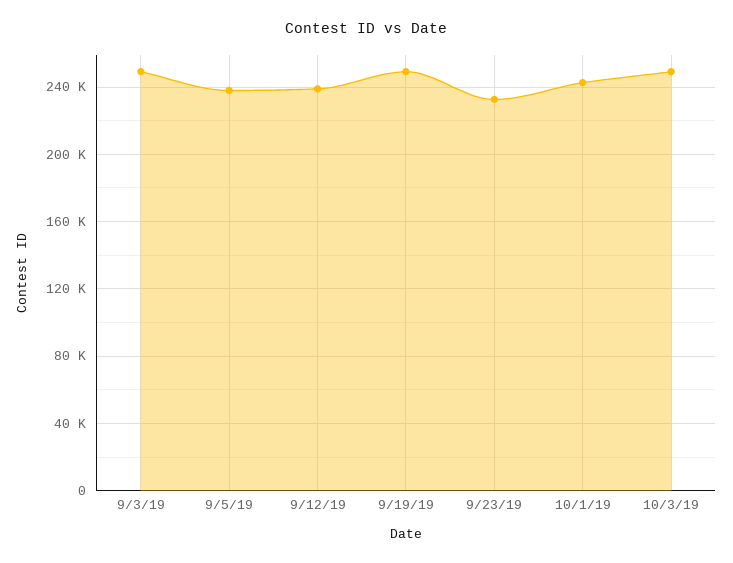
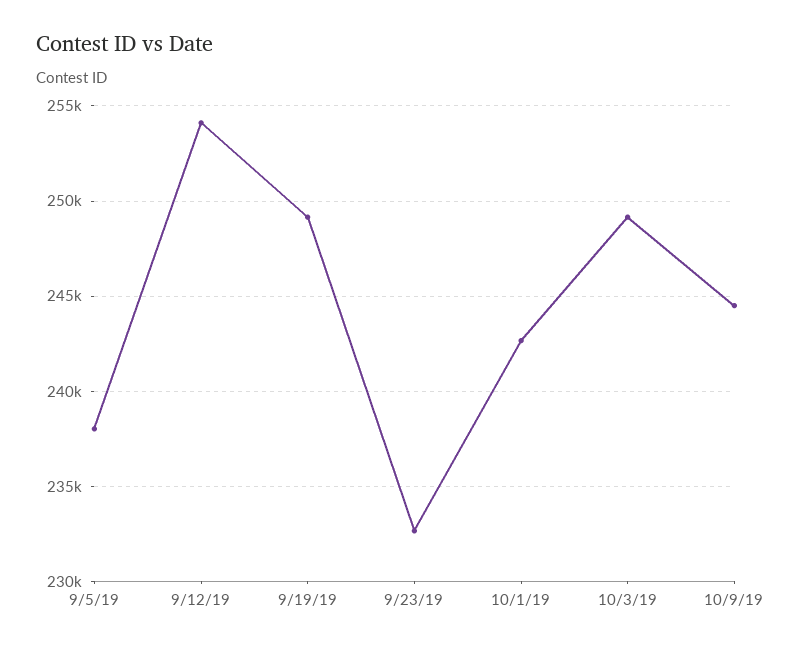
9/3/19: 250000 -> none
9/12/19: 240000 -> 254000
10/9/19: none -> 244500

